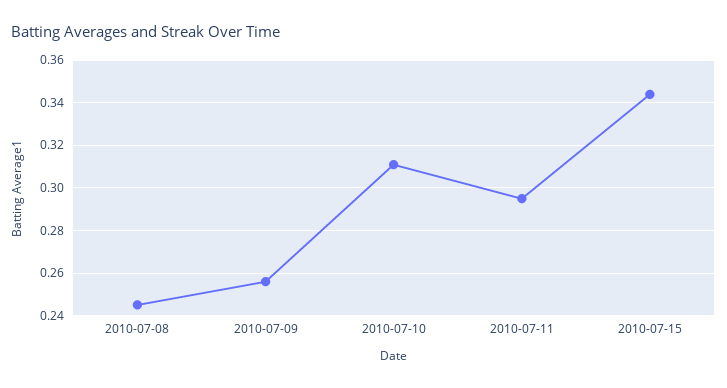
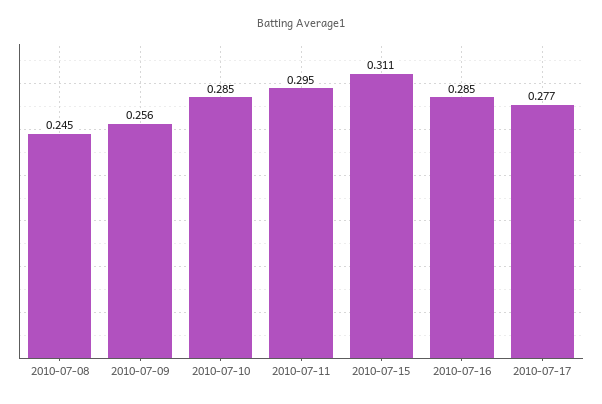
2010-07-10: 0.31 -> 0.285
2010-07-15: 0.345 -> 0.311
2010-07-16: none -> 0.285
2010-07-17: none -> 0.277

